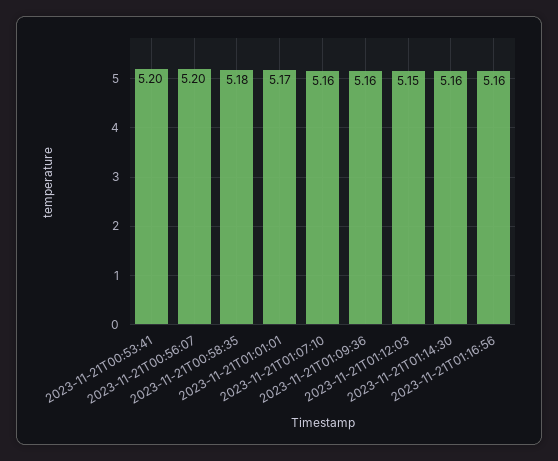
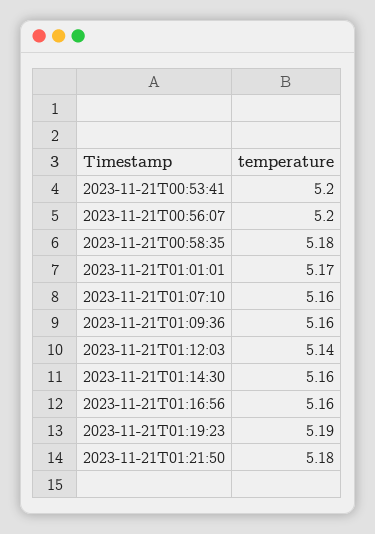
2023-11-21T01:12:03: 5.15 -> 5.14
2023-11-21T01:19:23: none -> 5.19
2023-11-21T01:21:50: none -> 5.18

